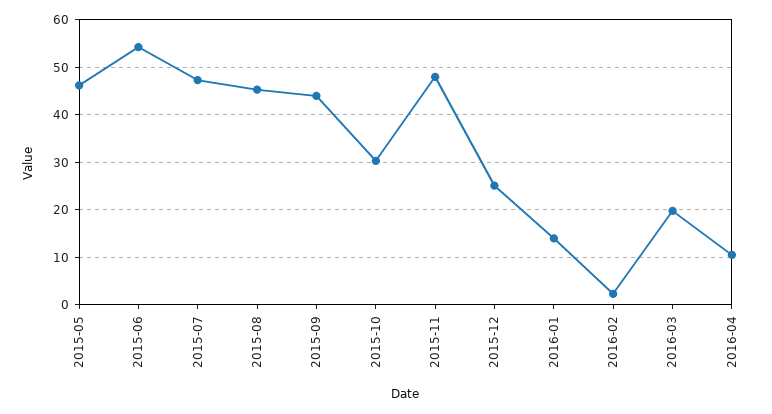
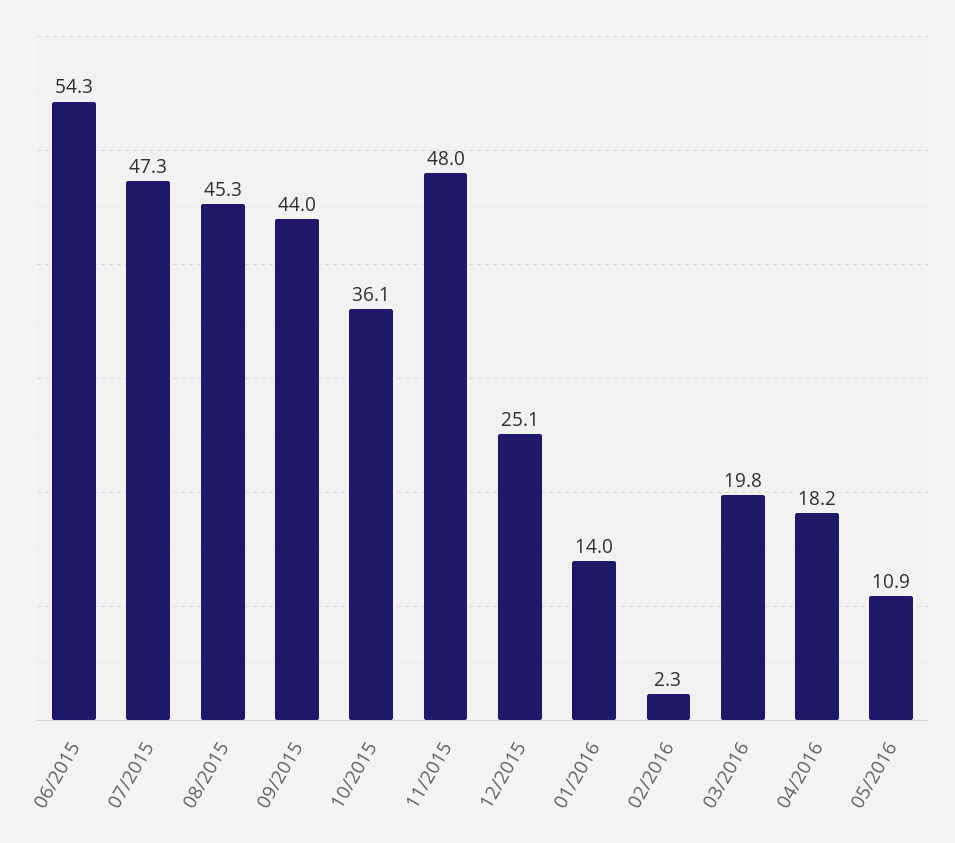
2015-05: 46 -> none
2015-10: 30 -> 36.1
2016-04: 10 -> 18.2
05/2016: none -> 10.9

